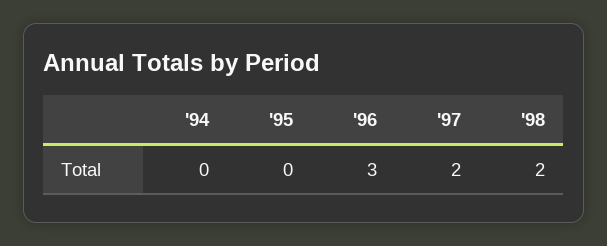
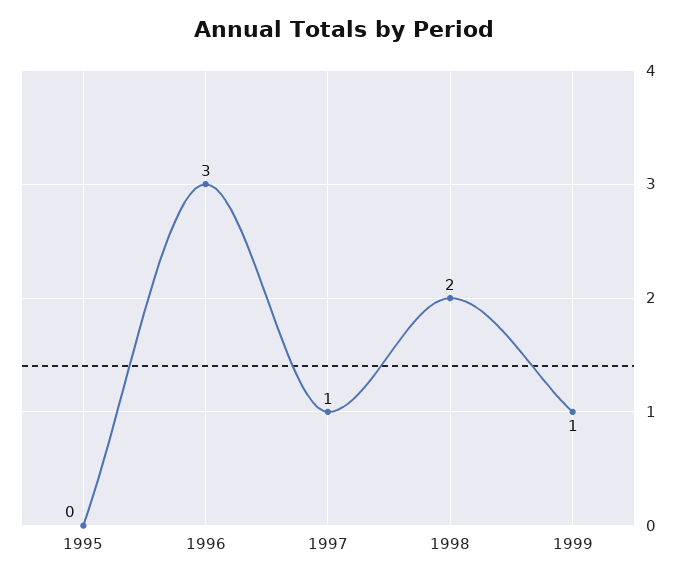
'94: 0 -> none
'97: 2 -> 1
1999: none -> 1

